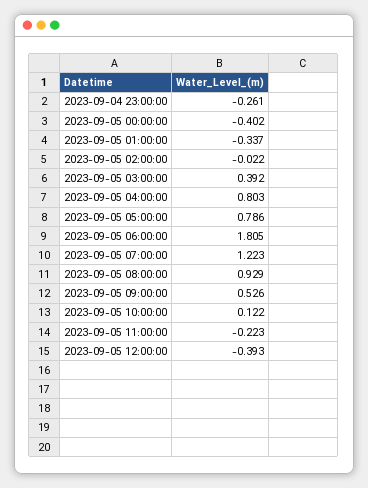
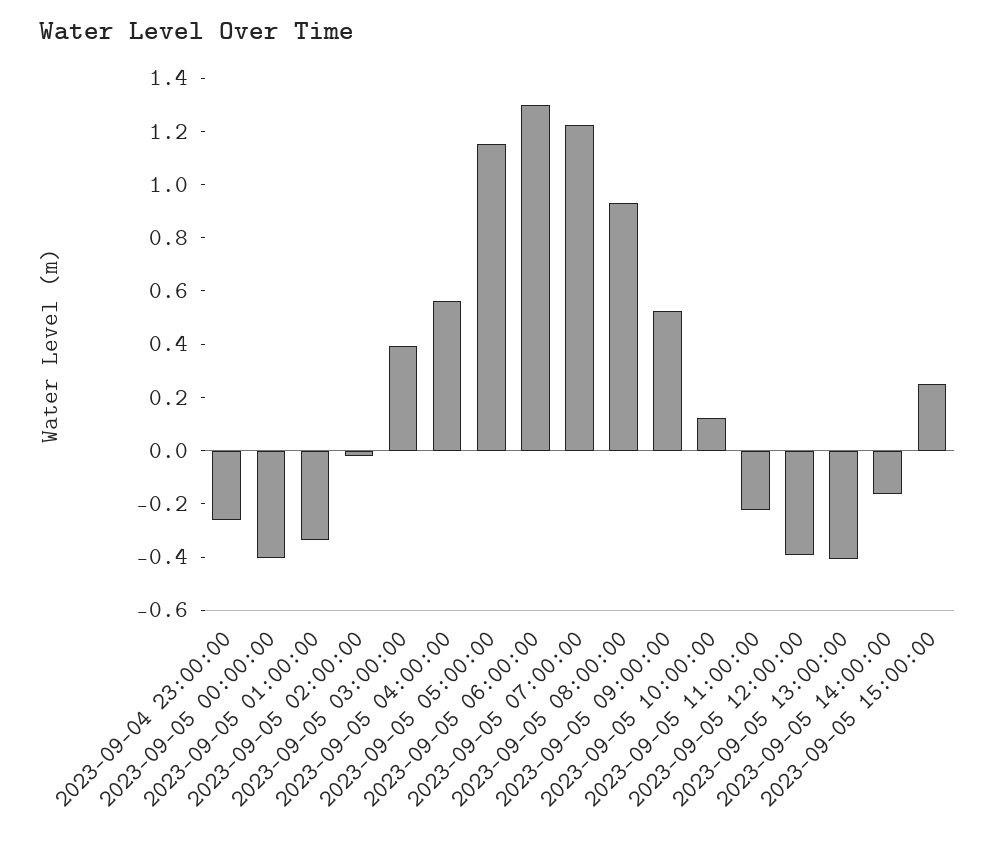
2023-09-05 04:00:00: 0.803 -> 0.55
2023-09-05 05:00:00: 0.786 -> 1.15
2023-09-05 06:00:00: 1.805 -> 1.3
2023-09-05 13:00:00: none -> -0.4
2023-09-05 14:00:00: none -> -0.15
2023-09-05 15:00:00: none -> 0.25

